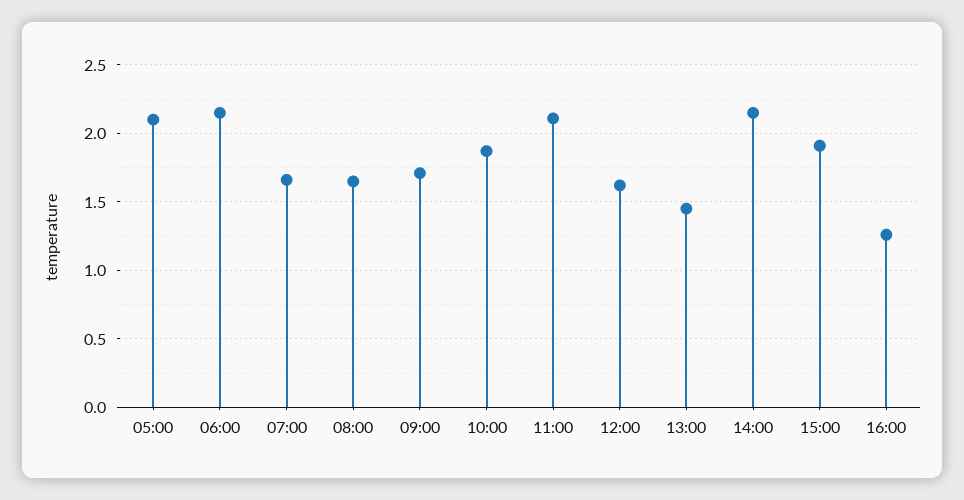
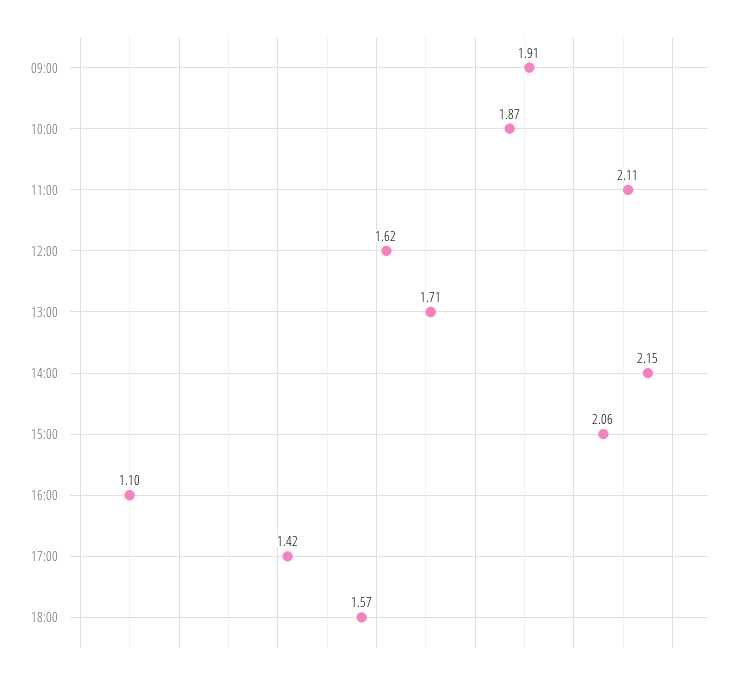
05:00: 2.1 -> none
06:00: 2.15 -> none
07:00: 1.65 -> none
08:00: 1.65 -> none
09:00: 1.7 -> 1.91
13:00: 1.45 -> 1.71
15:00: 1.9 -> 2.06
16:00: 1.25 -> 1.1
17:00: none -> 1.42
18:00: none -> 1.57

